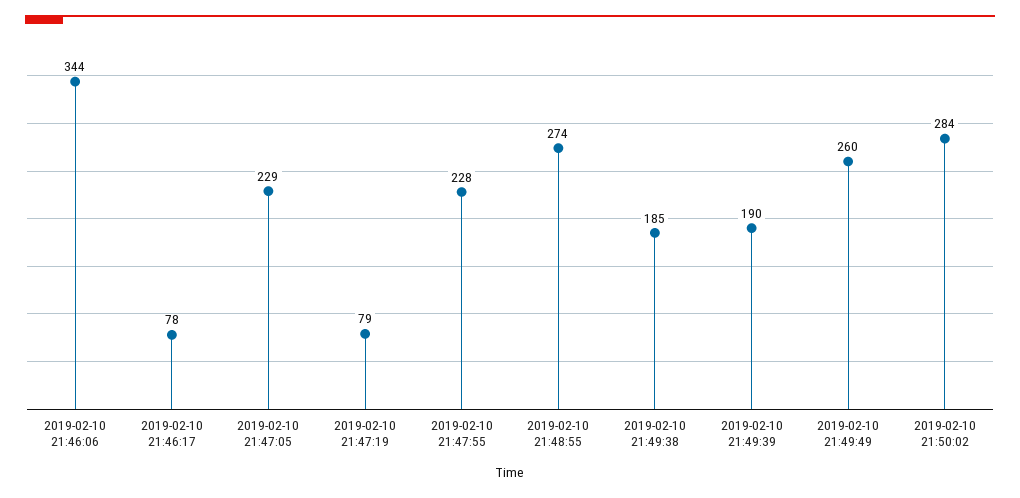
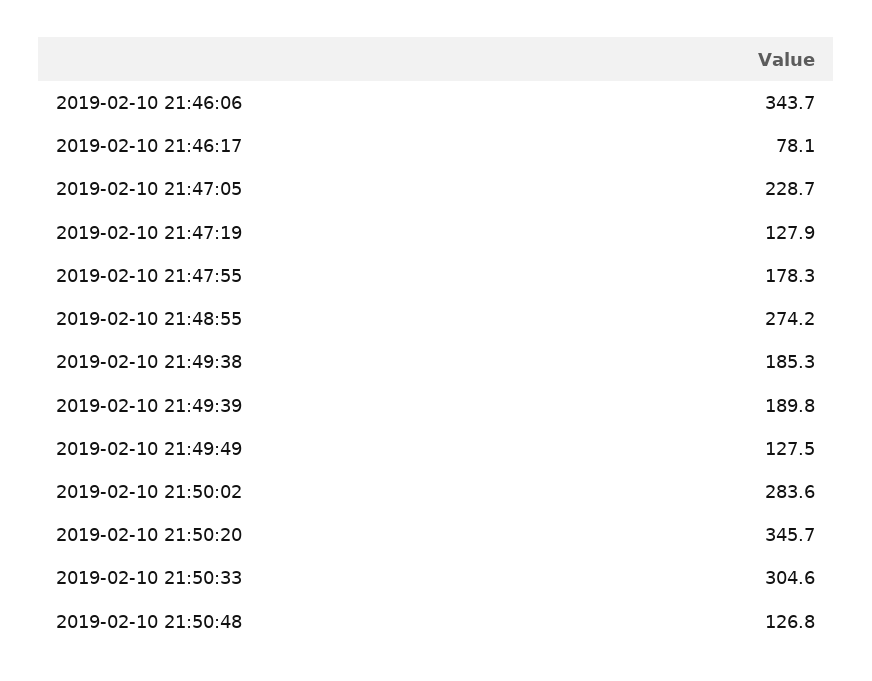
2019-02-10 21:47:19: 79 -> 127.9
2019-02-10 21:47:55: 228 -> 178.3
2019-02-10 21:49:49: 260 -> 127.5
2019-02-10 21:50:20: none -> 345.7
2019-02-10 21:50:33: none -> 304.6
2019-02-10 21:50:48: none -> 126.8

